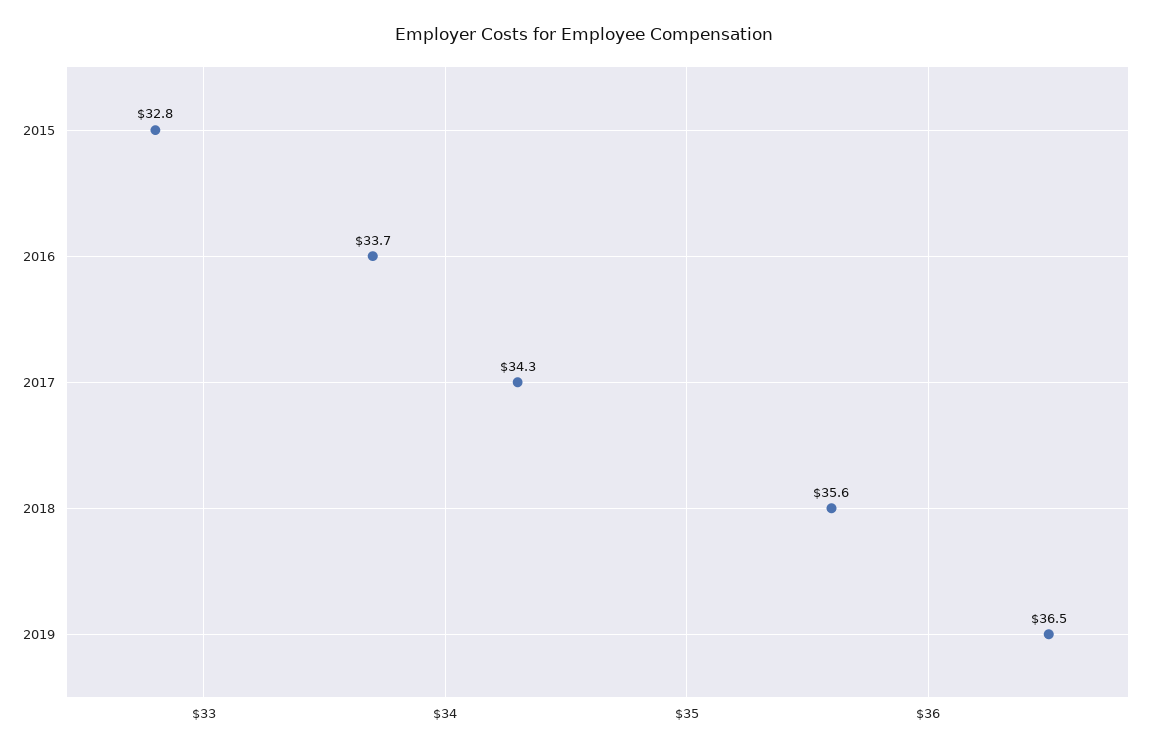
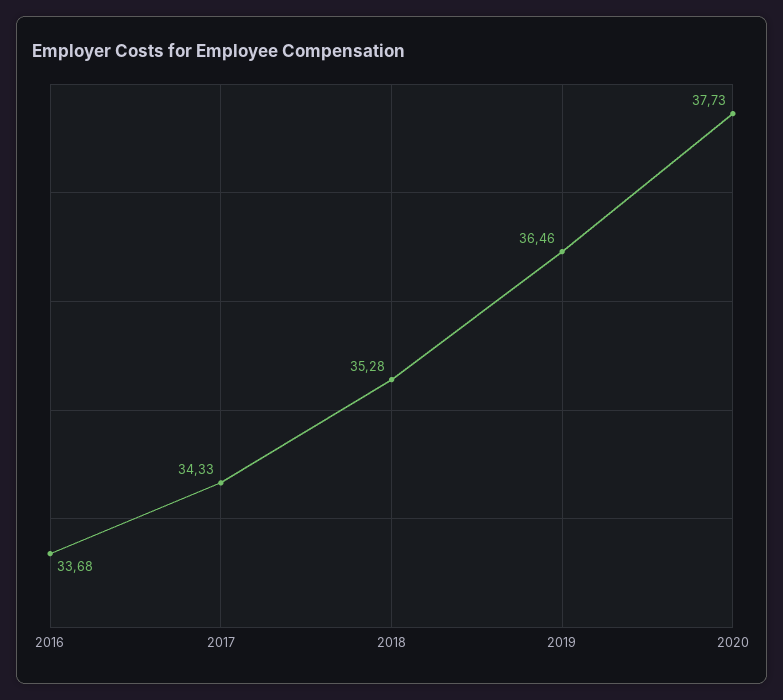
2015: 32.8 -> none
2018: 35.6 -> 35.28
2020: none -> 37.73

